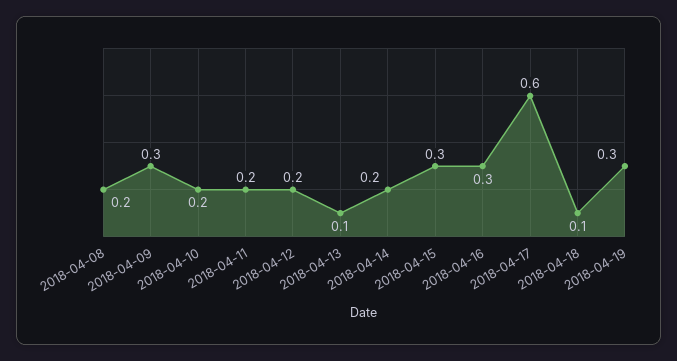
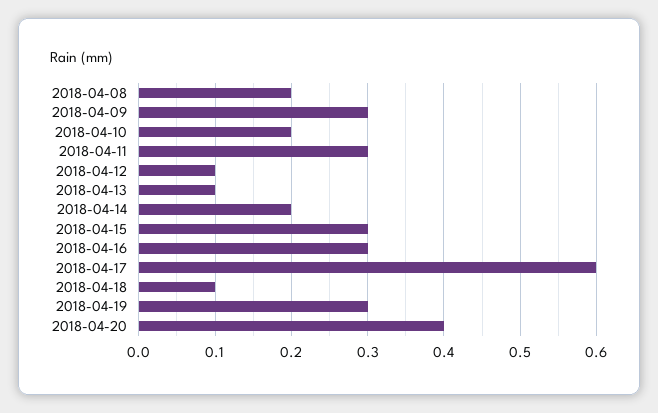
2018-04-11: 0.2 -> 0.3
2018-04-12: 0.2 -> 0.1
2018-04-20: none -> 0.4

